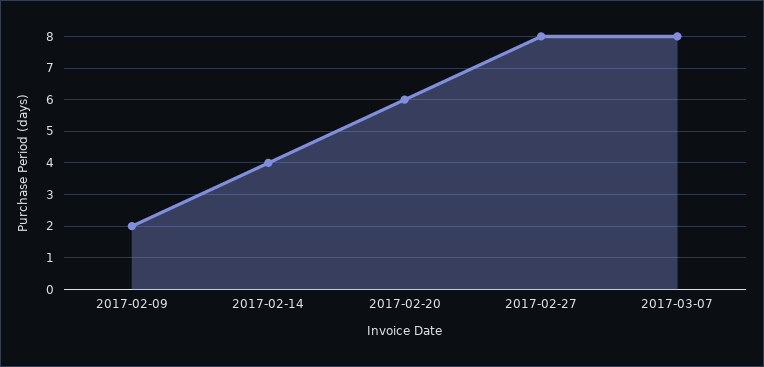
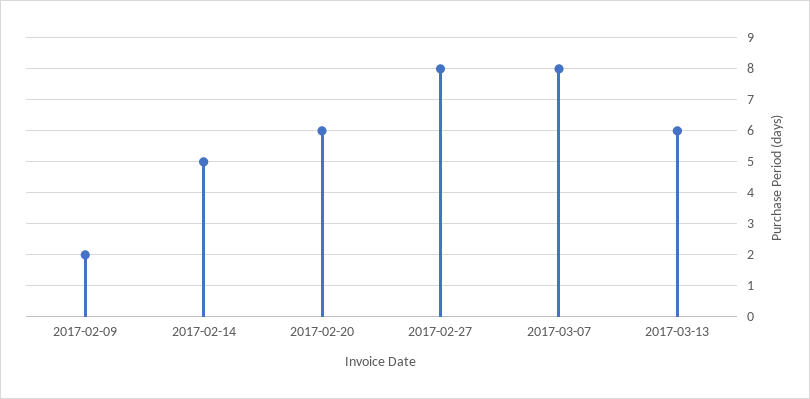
2017-02-14: 4 -> 5
2017-03-13: none -> 6

